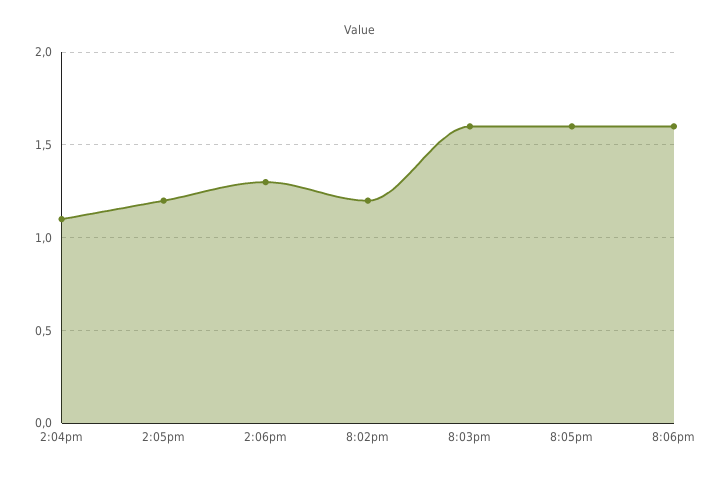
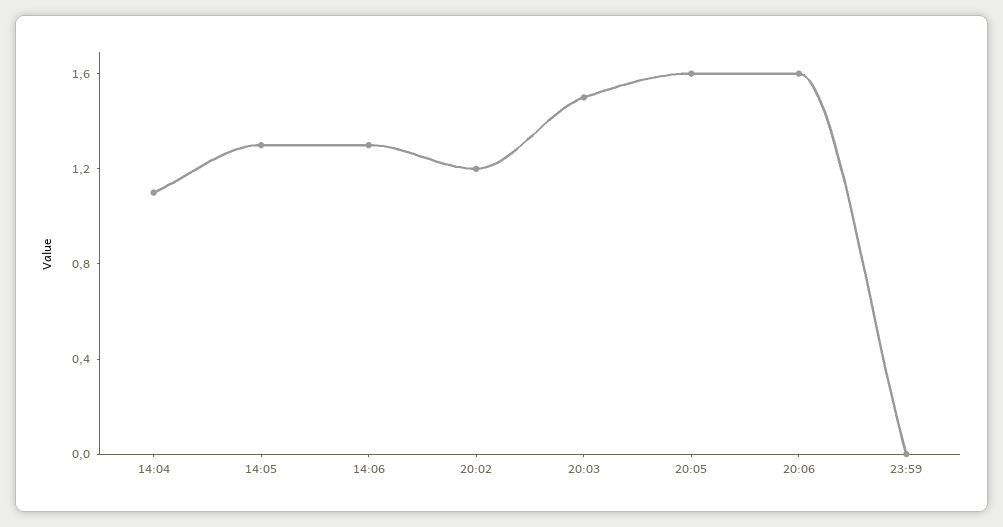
2:05pm: 1.2 -> 1.3
8:03pm: 1.6 -> 1.5
23:59: none -> 0

